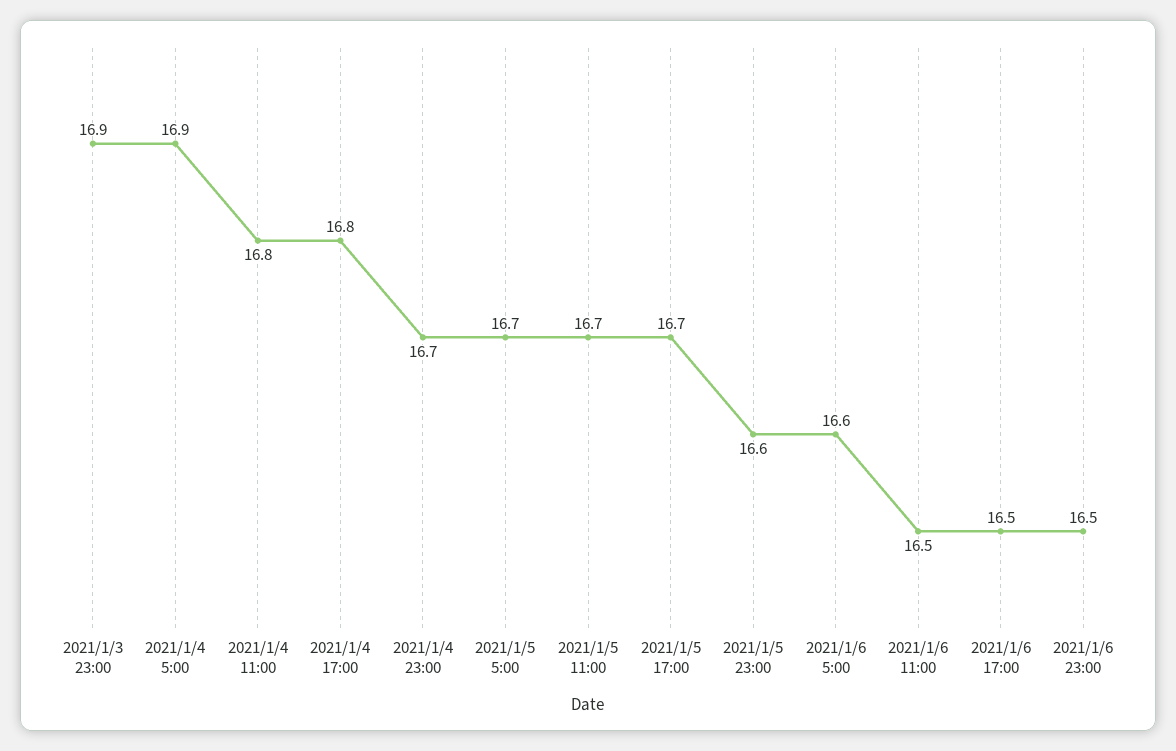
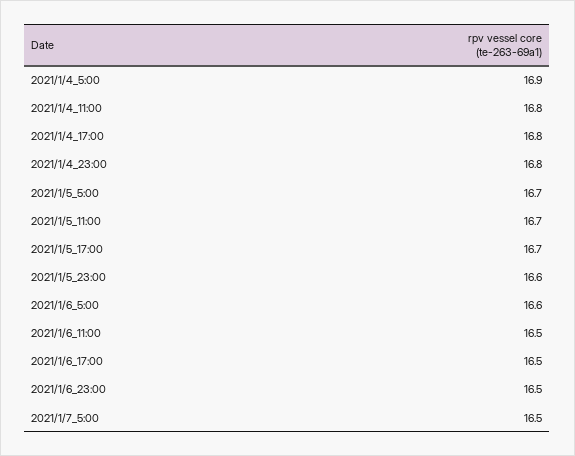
2021/1/3 23:00: 16.9 -> none
2021/1/4 23:00: 16.7 -> 16.8
2021/1/7_5:00: none -> 16.5

